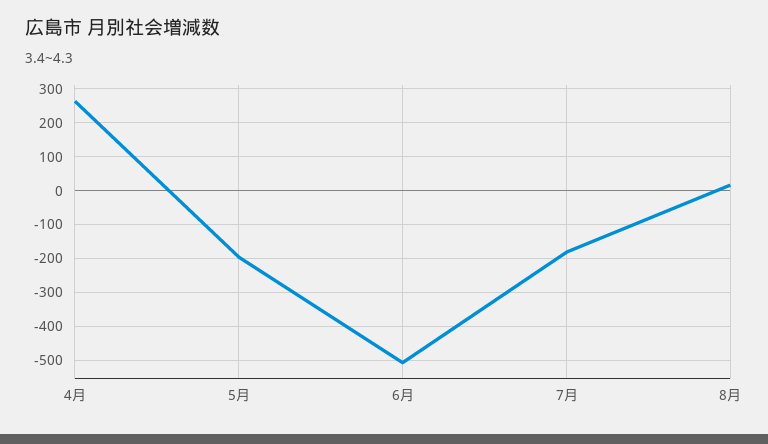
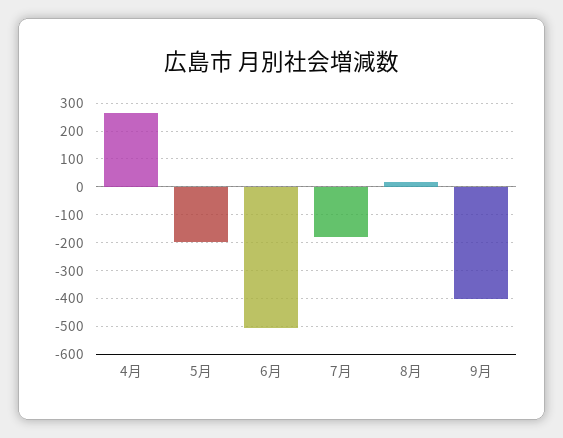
9月: none -> -400

